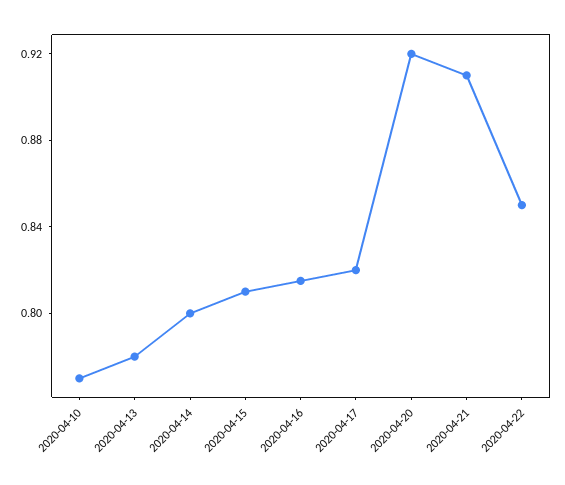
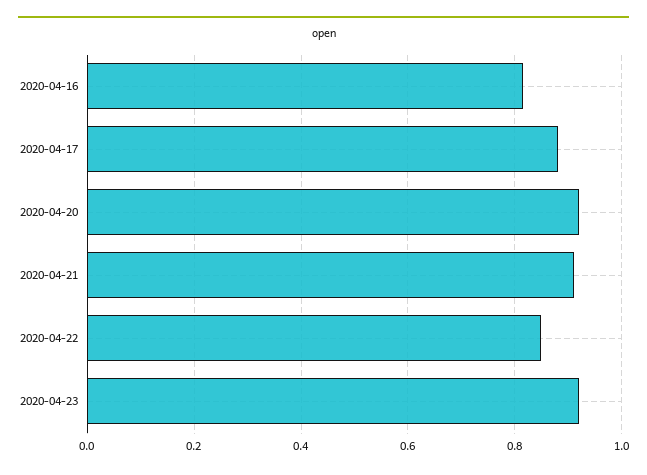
2020-04-10: 0.77 -> none
2020-04-13: 0.78 -> none
2020-04-14: 0.8 -> none
2020-04-15: 0.81 -> none
2020-04-17: 0.82 -> 0.88
2020-04-23: none -> 0.92

